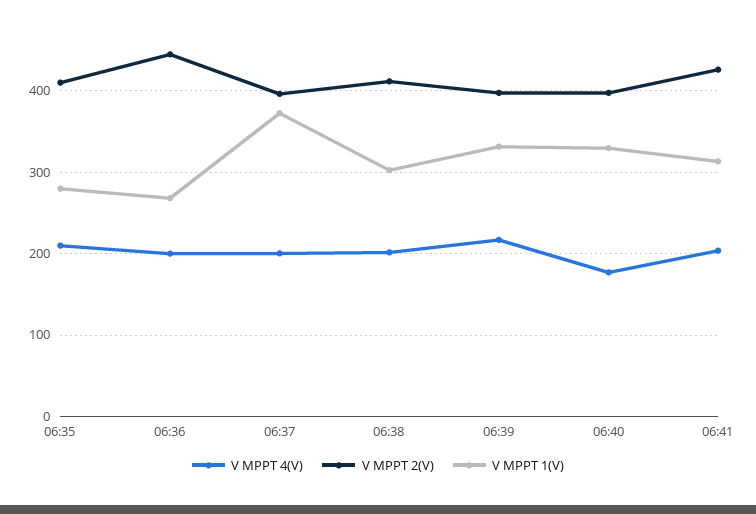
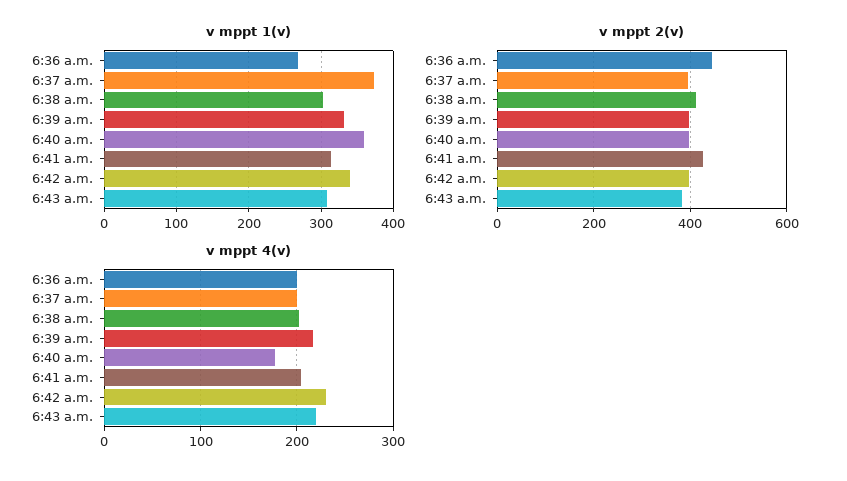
V MPPT 4(V), 06:35: 210 -> none
V MPPT 2(V), 06:35: 410 -> none
V MPPT 1(V), 06:35: 280 -> none
V MPPT 1(V), 06:40: 330 -> 360
V MPPT 1(V), 6:42 a.m.: none -> 340
V MPPT 1(V), 6:43 a.m.: none -> 310
V MPPT 2(V), 6:42 a.m.: none -> 400
V MPPT 2(V), 6:43 a.m.: none -> 380
V MPPT 4(V), 6:42 a.m.: none -> 230
V MPPT 4(V), 6:43 a.m.: none -> 220

